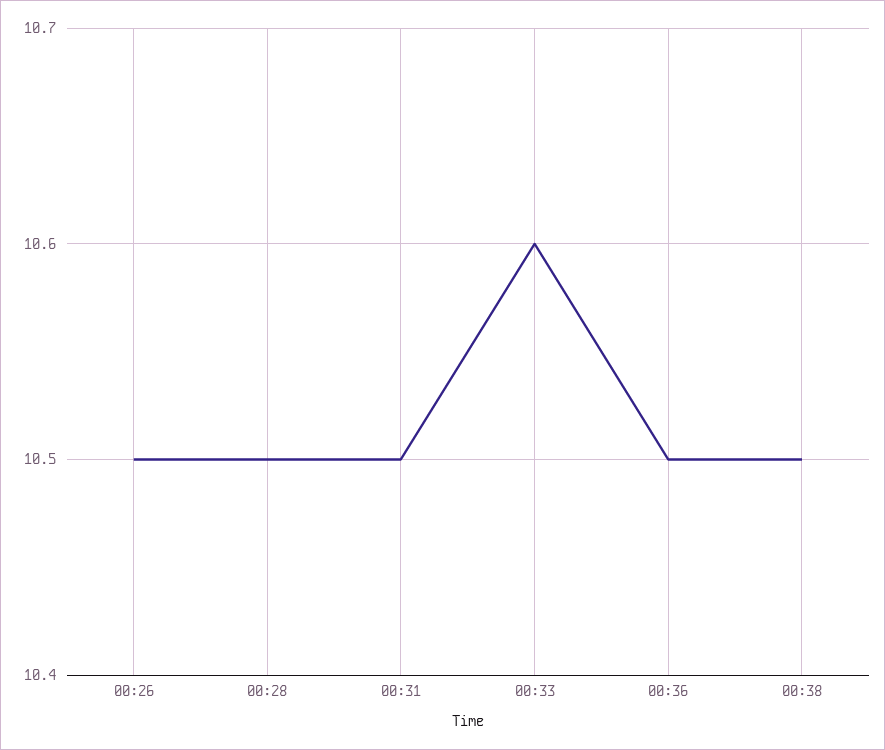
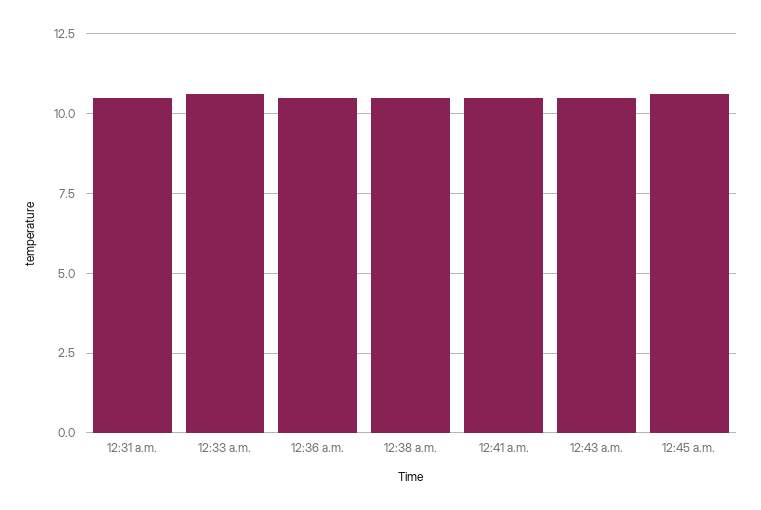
00:26: 10.5 -> none
00:28: 10.5 -> none
12:41 a.m.: none -> 10.5
12:43 a.m.: none -> 10.5
12:45 a.m.: none -> 10.5

